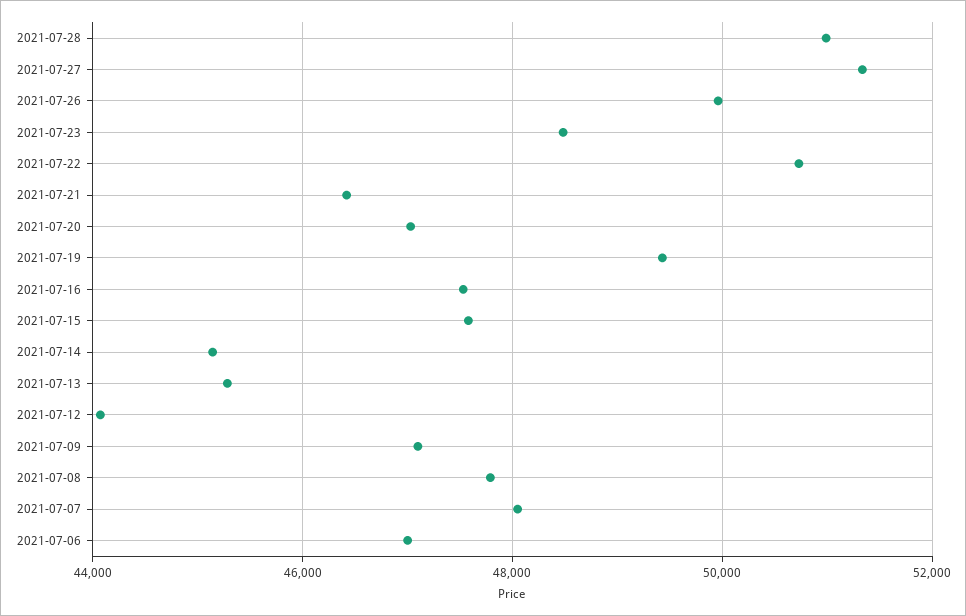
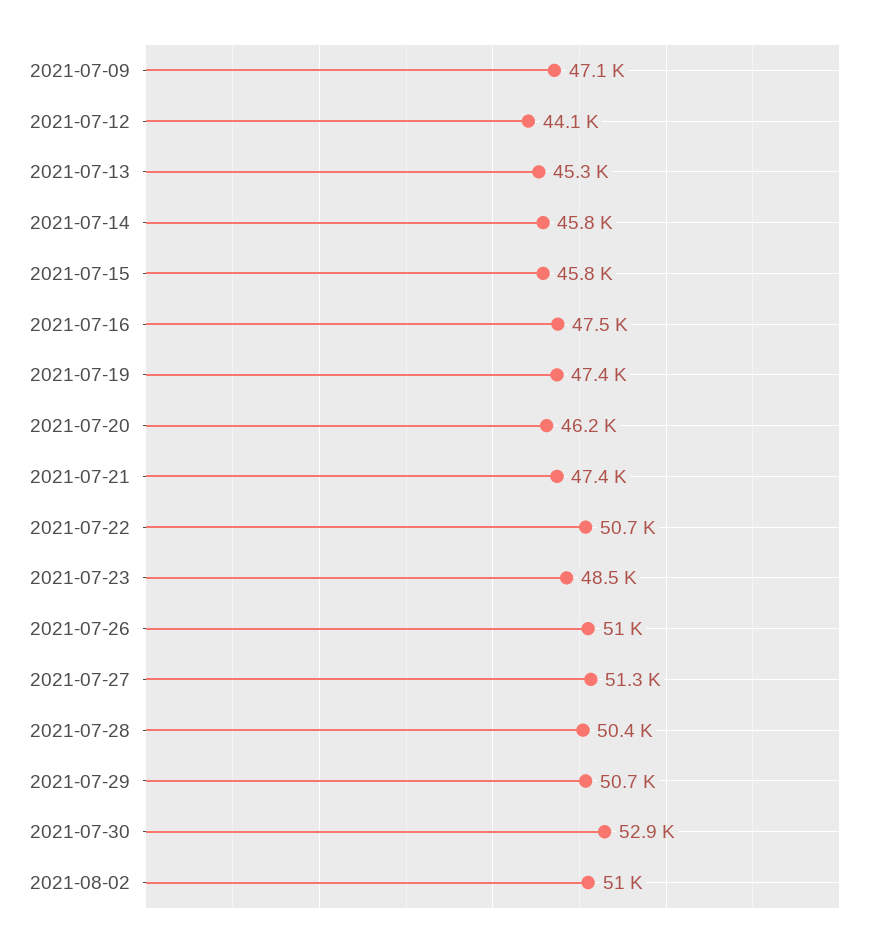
2021-07-28: 51000 -> 50400
2021-07-26: 50000 -> 51000
2021-07-21: 46400 -> 47400
2021-07-20: 47000 -> 46200
2021-07-19: 49400 -> 47400
2021-07-15: 47600 -> 45800
2021-07-14: 45200 -> 45800
2021-07-08: 47800 -> none
2021-07-07: 48000 -> none
2021-07-06: 47000 -> none
2021-07-29: none -> 50700
2021-07-30: none -> 52900
2021-08-02: none -> 51000

